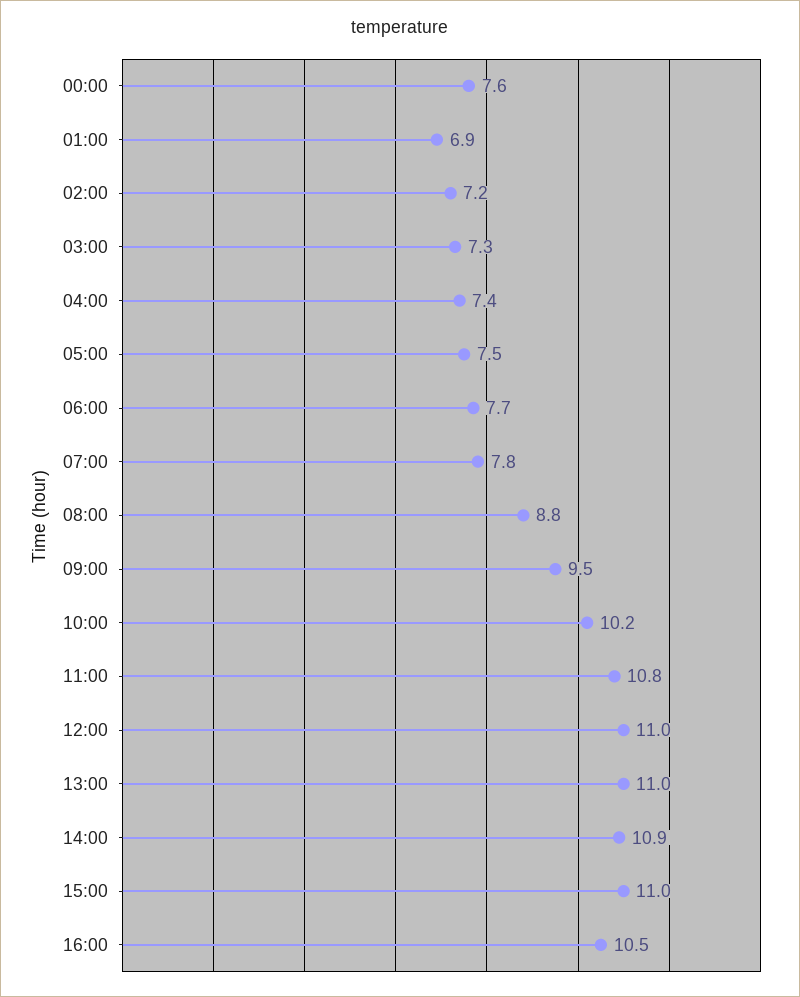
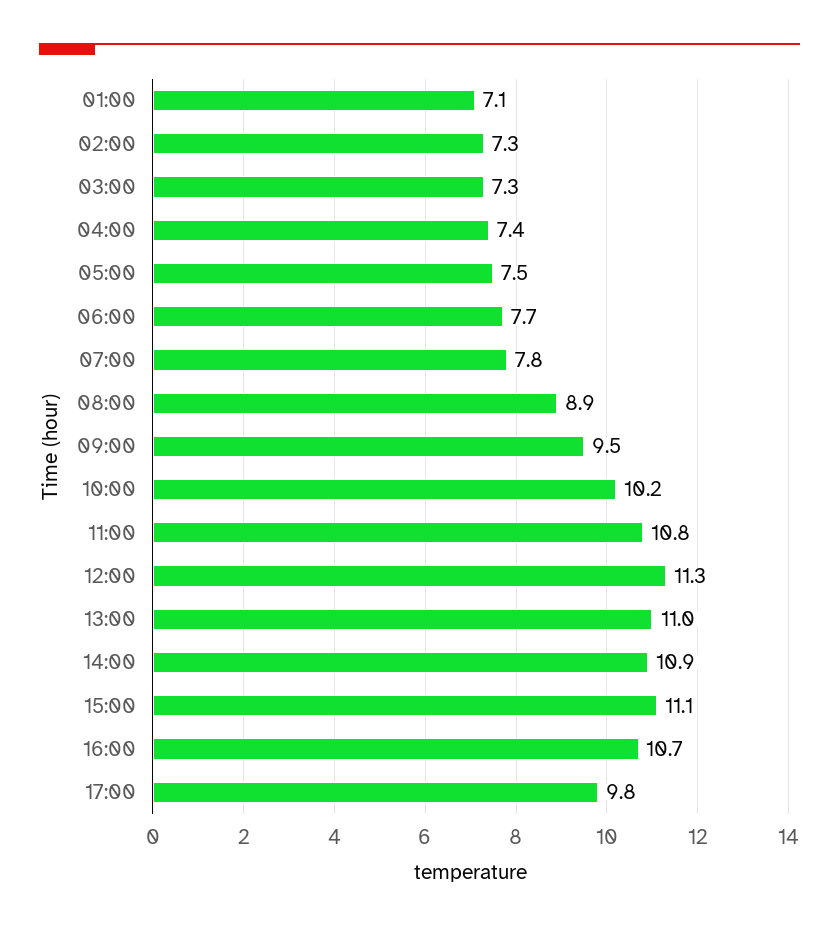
00:00: 7.6 -> none
01:00: 6.9 -> 7.1
02:00: 7.2 -> 7.3
08:00: 8.8 -> 8.9
12:00: 11 -> 11.3
15:00: 11 -> 11.1
16:00: 10.5 -> 10.7
17:00: none -> 9.8

